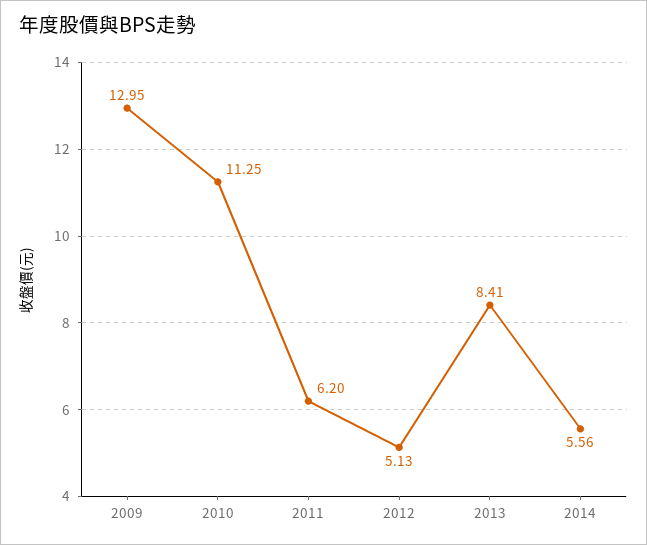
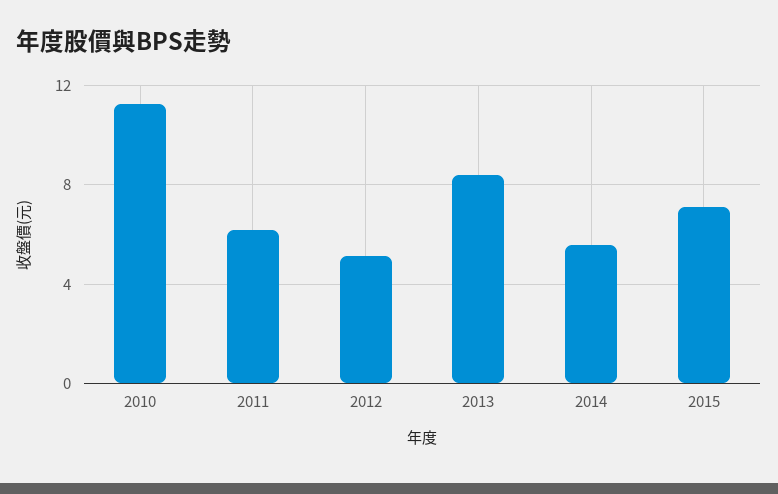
2009: 12.95 -> none
2015: none -> 7

